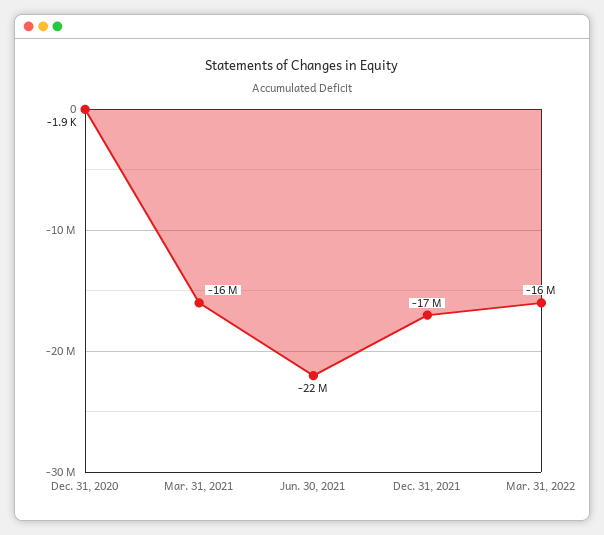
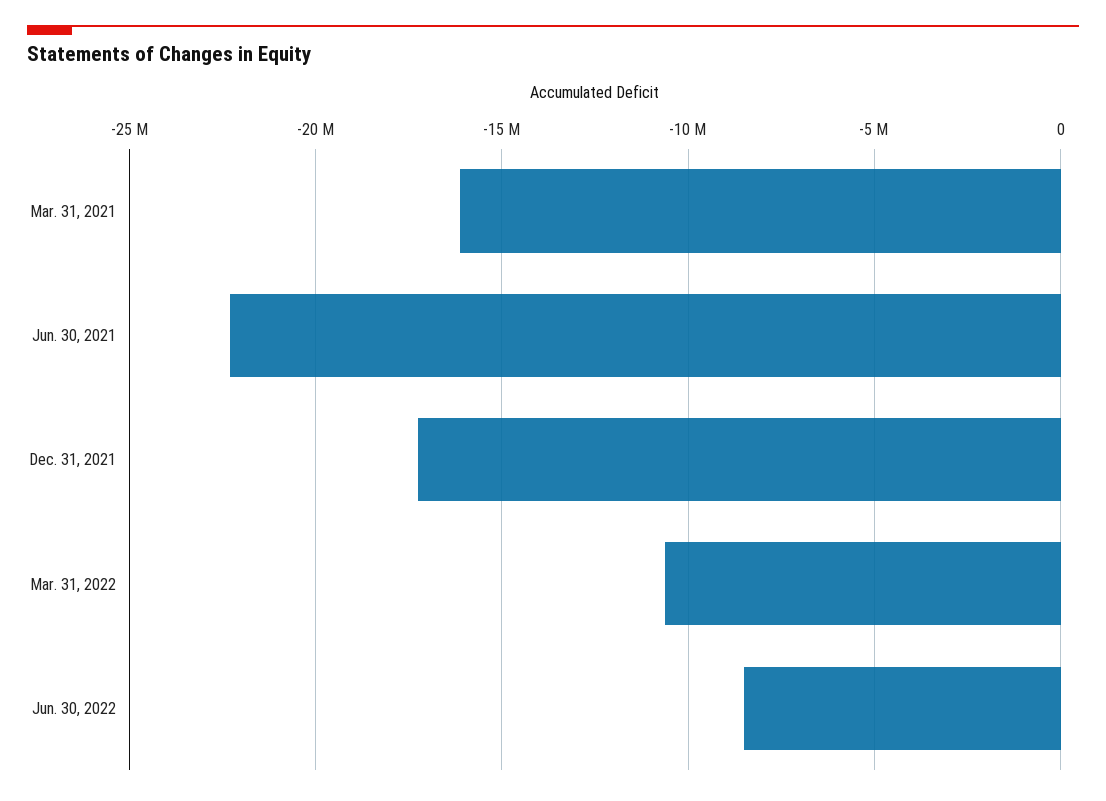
Dec. 31, 2020: -1900 -> none
Mar. 31, 2022: -16000000 -> -10500000
Jun. 30, 2022: none -> -8500000

